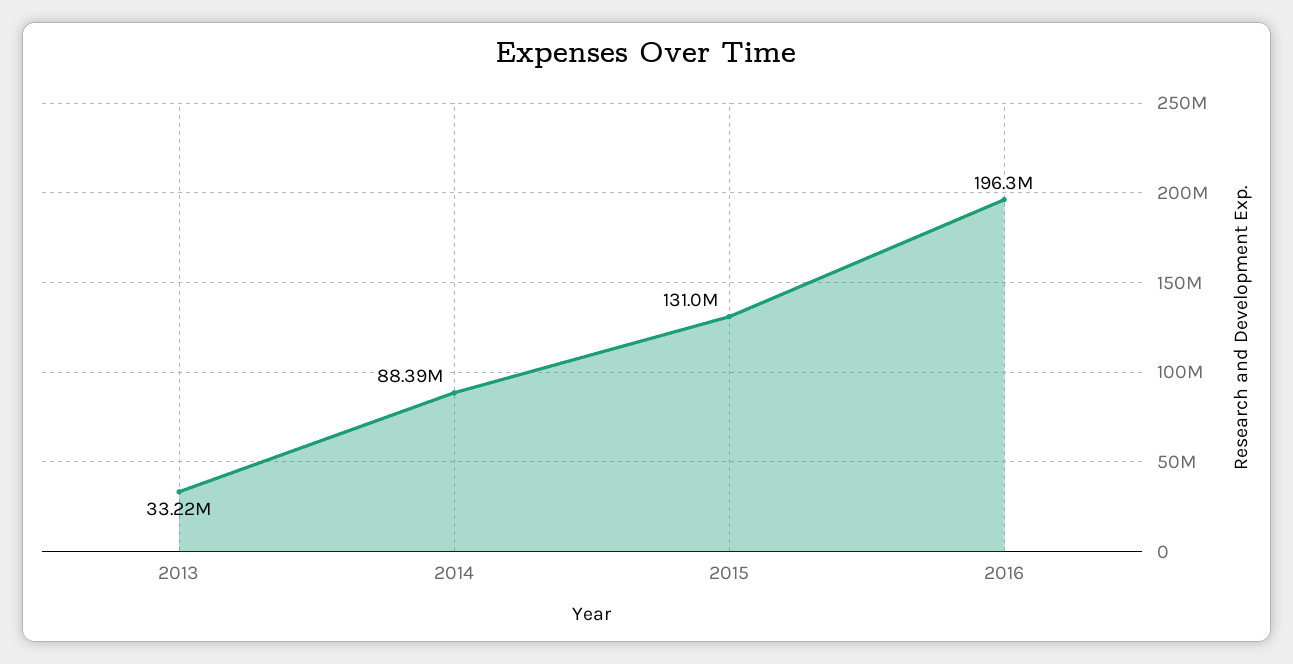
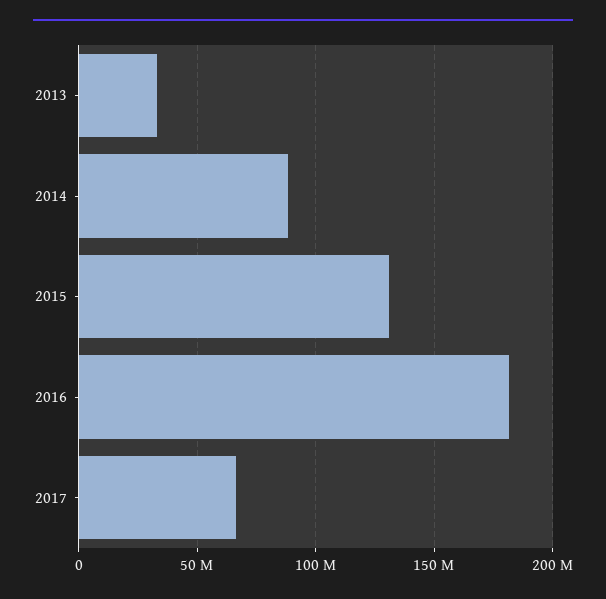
2016: 196300000 -> 180000000
2017: none -> 65000000

